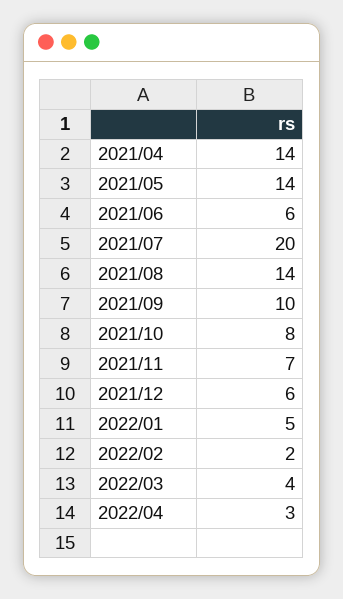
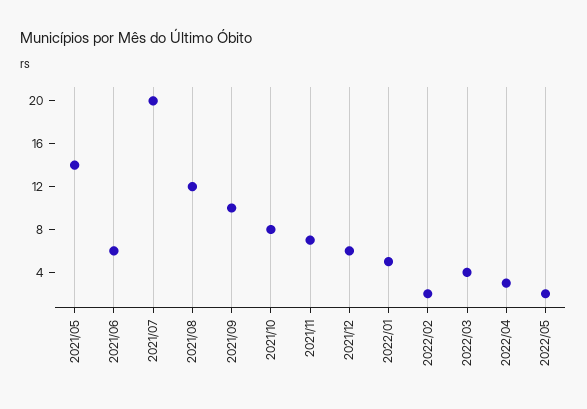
2021/04: 14 -> none
2021/08: 14 -> 12
2022/05: none -> 2

